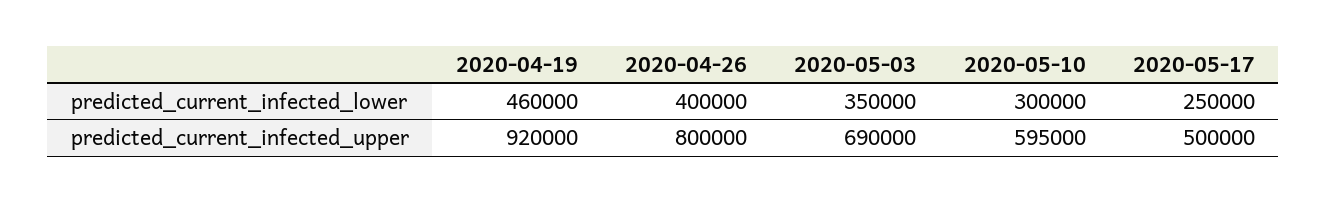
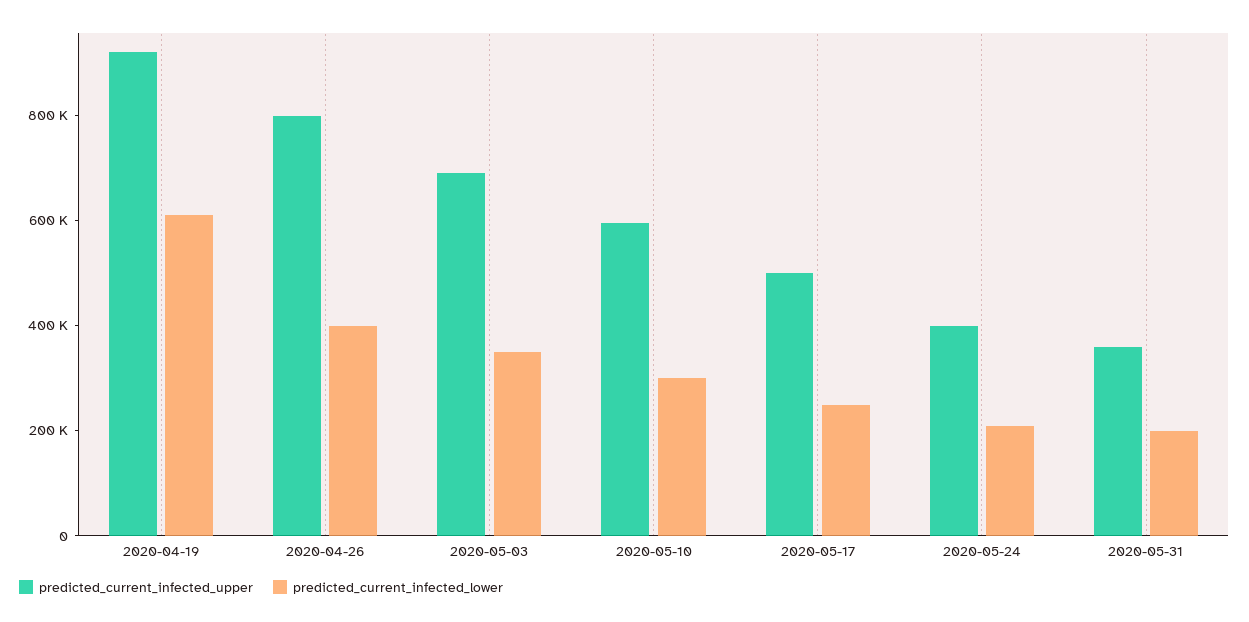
predicted_current_infected_lower, 2020-04-19: 460000 -> 600000
predicted_current_infected_upper, 2020-05-24: none -> 400000
predicted_current_infected_lower, 2020-05-24: none -> 200000
predicted_current_infected_upper, 2020-05-31: none -> 350000
predicted_current_infected_lower, 2020-05-31: none -> 200000

